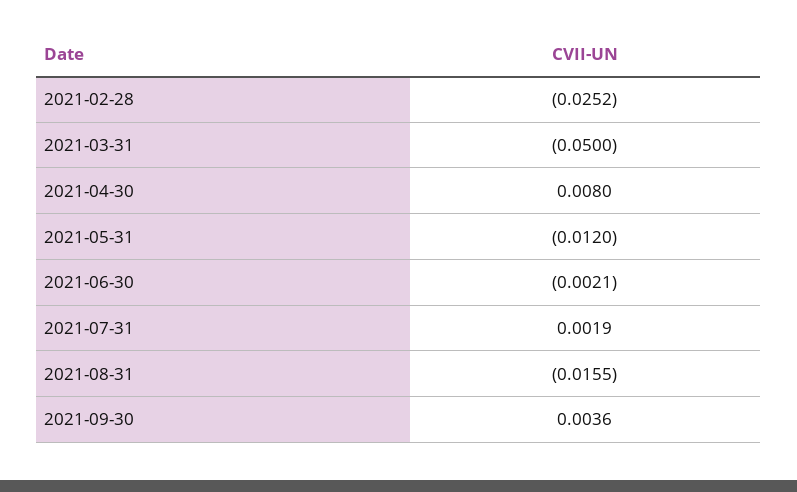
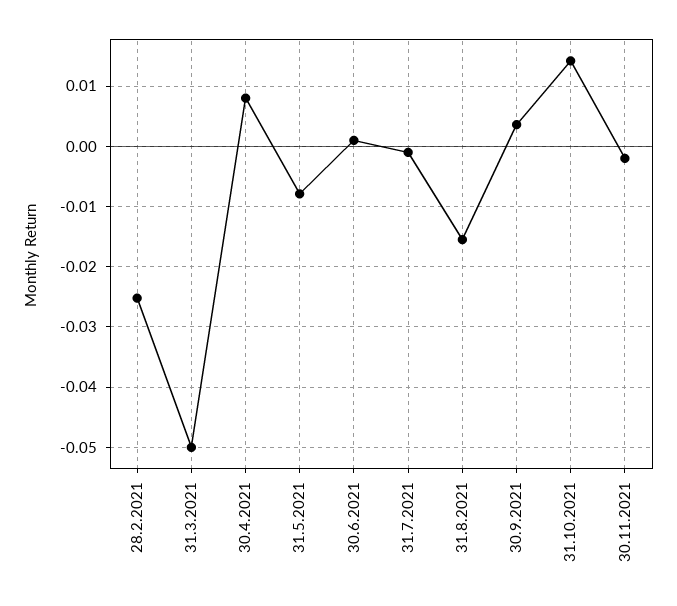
2021-05-31: -0.012 -> -0.008
2021-06-30: -0.0021 -> 0.001
2021-07-31: 0.0019 -> -0.001
31.10.2021: none -> 0.014
30.11.2021: none -> -0.002

